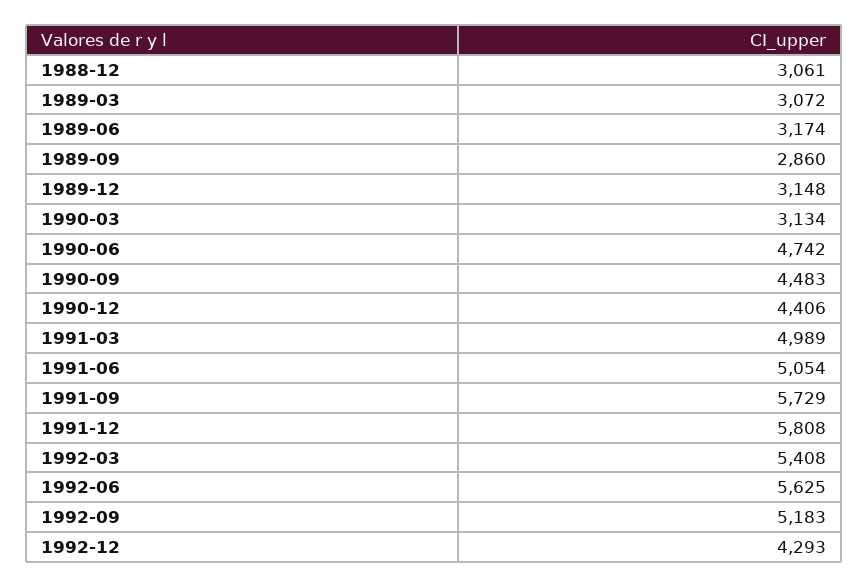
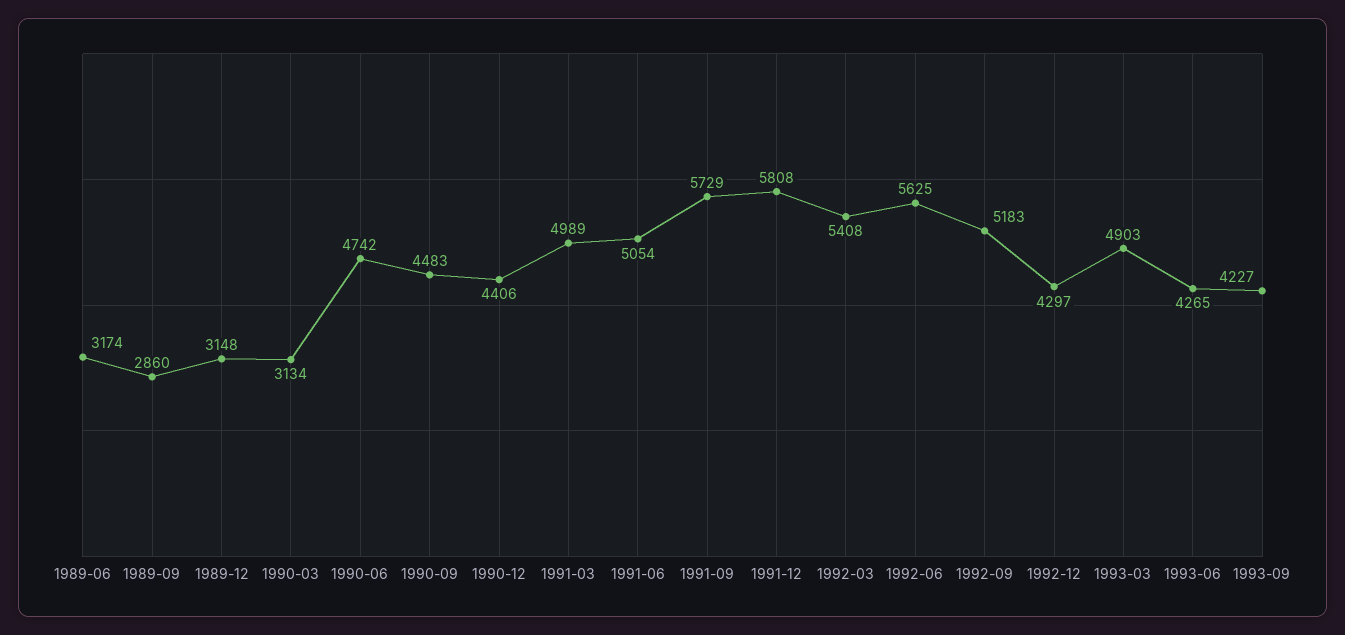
1988-12: 3061 -> none
1989-03: 3072 -> none
1992-12: 4293 -> 4297
1993-03: none -> 4903
1993-06: none -> 4265
1993-09: none -> 4227

